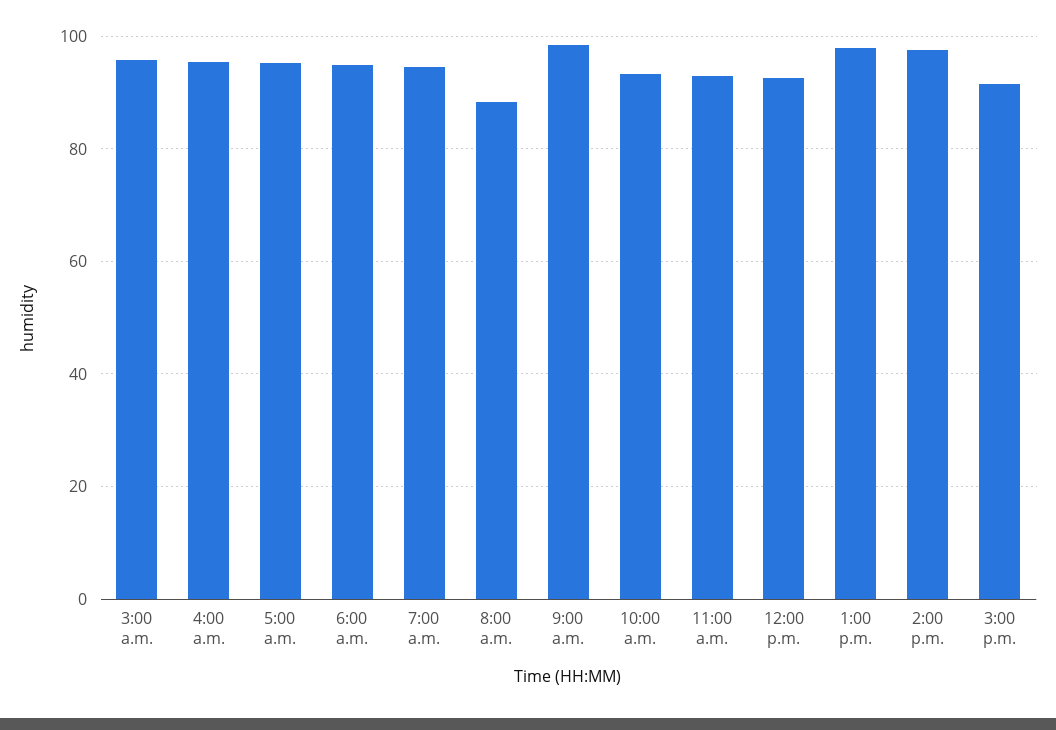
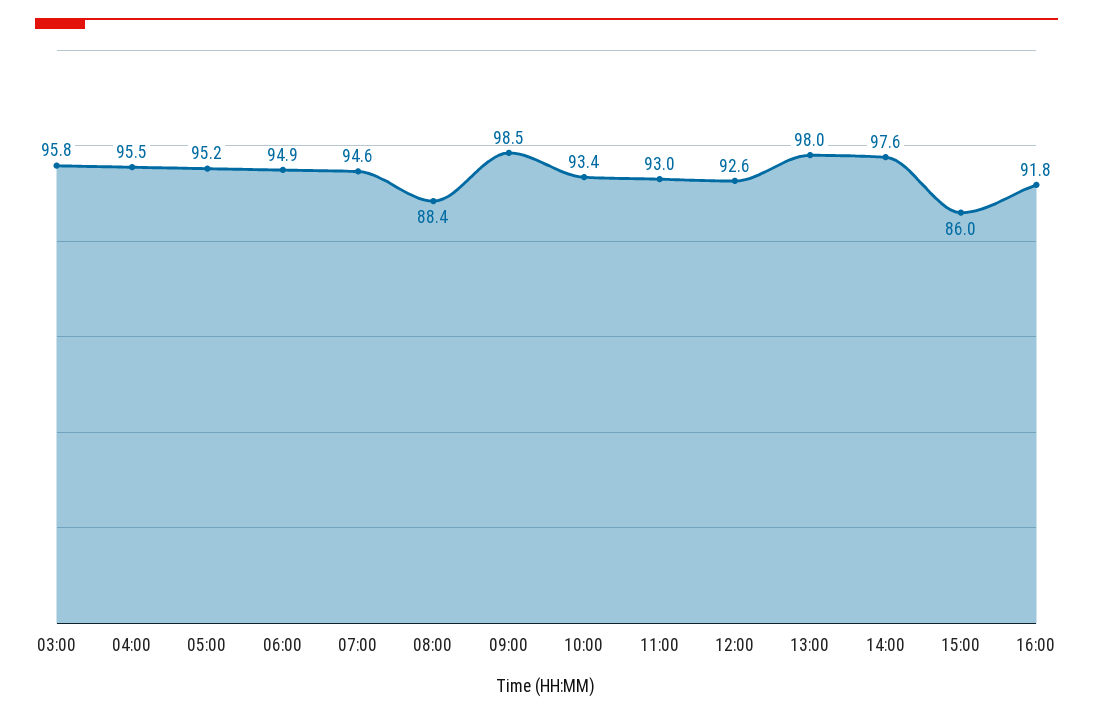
3:00 p.m.: 92 -> 86
16:00: none -> 91.8

